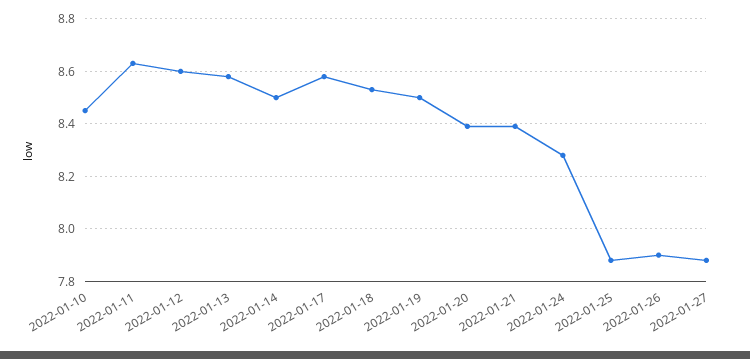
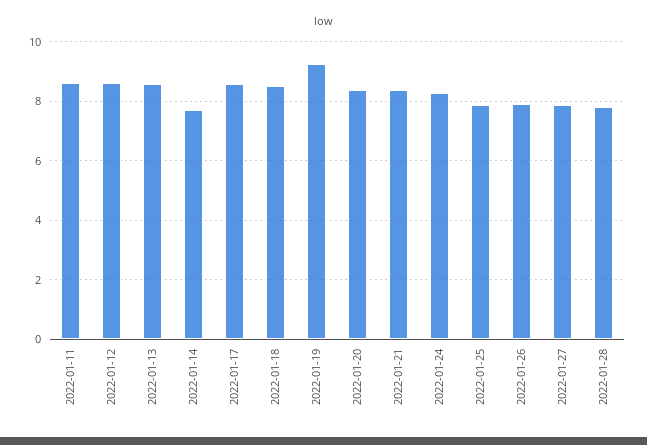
2022-01-10: 8.45 -> none
2022-01-14: 8.5 -> 7.75
2022-01-19: 8.5 -> 9.25
2022-01-28: none -> 7.75

